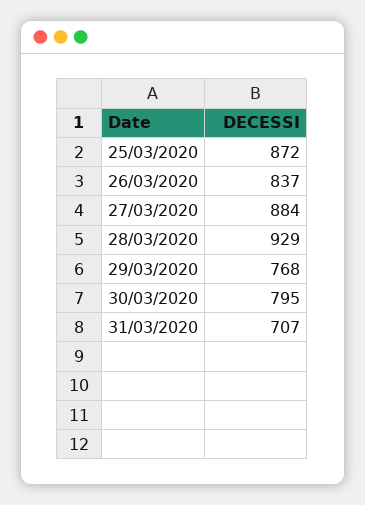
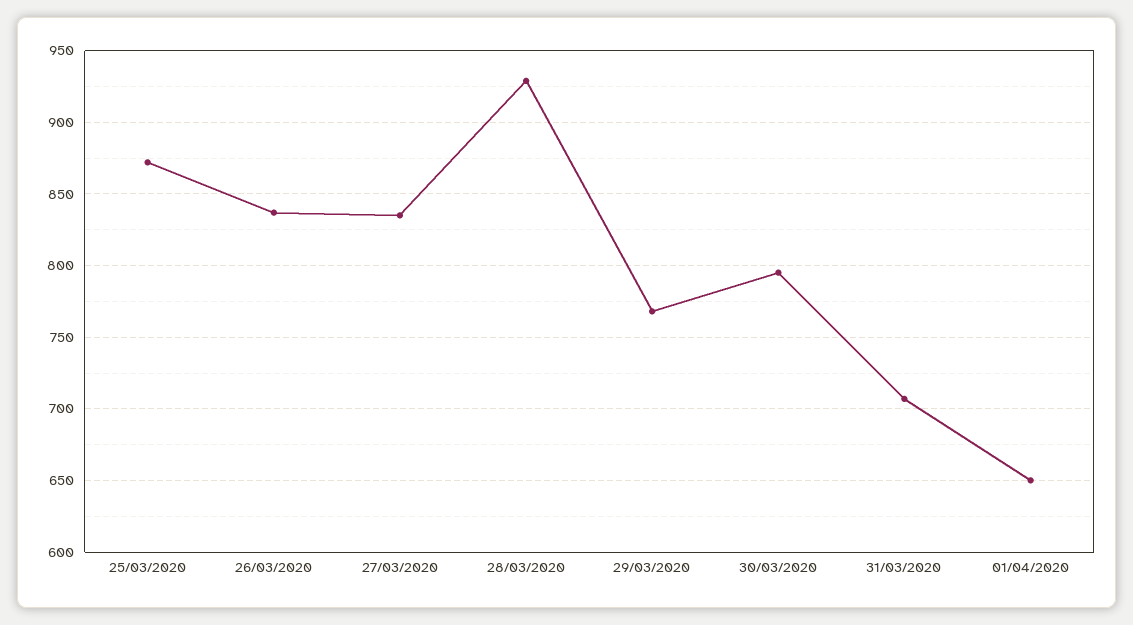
27/03/2020: 884 -> 835
01/04/2020: none -> 650

